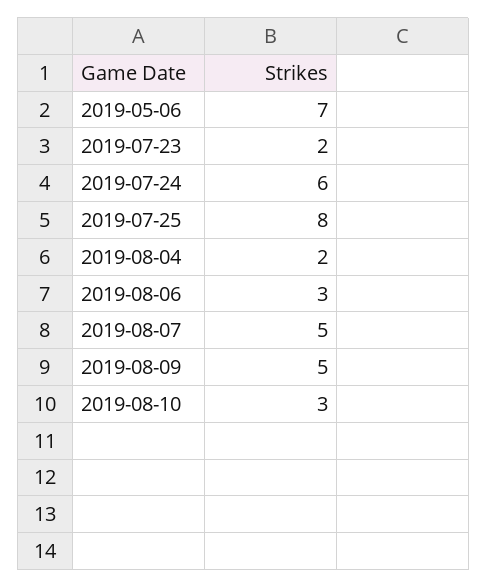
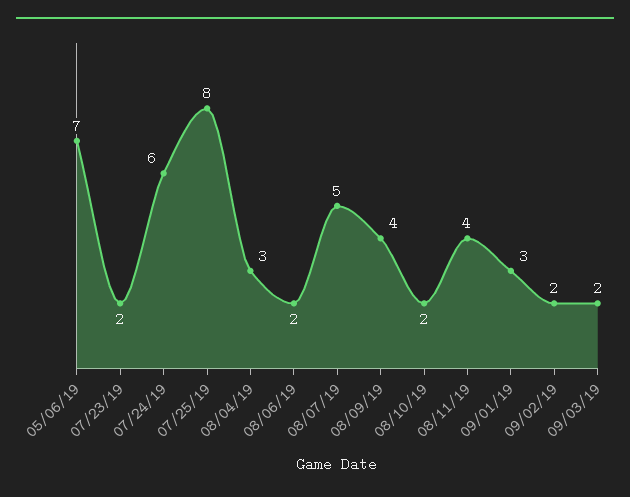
2019-08-04: 2 -> 3
2019-08-06: 3 -> 2
2019-08-09: 5 -> 4
2019-08-10: 3 -> 2
08/11/19: none -> 4
09/01/19: none -> 3
09/02/19: none -> 2
09/03/19: none -> 2

